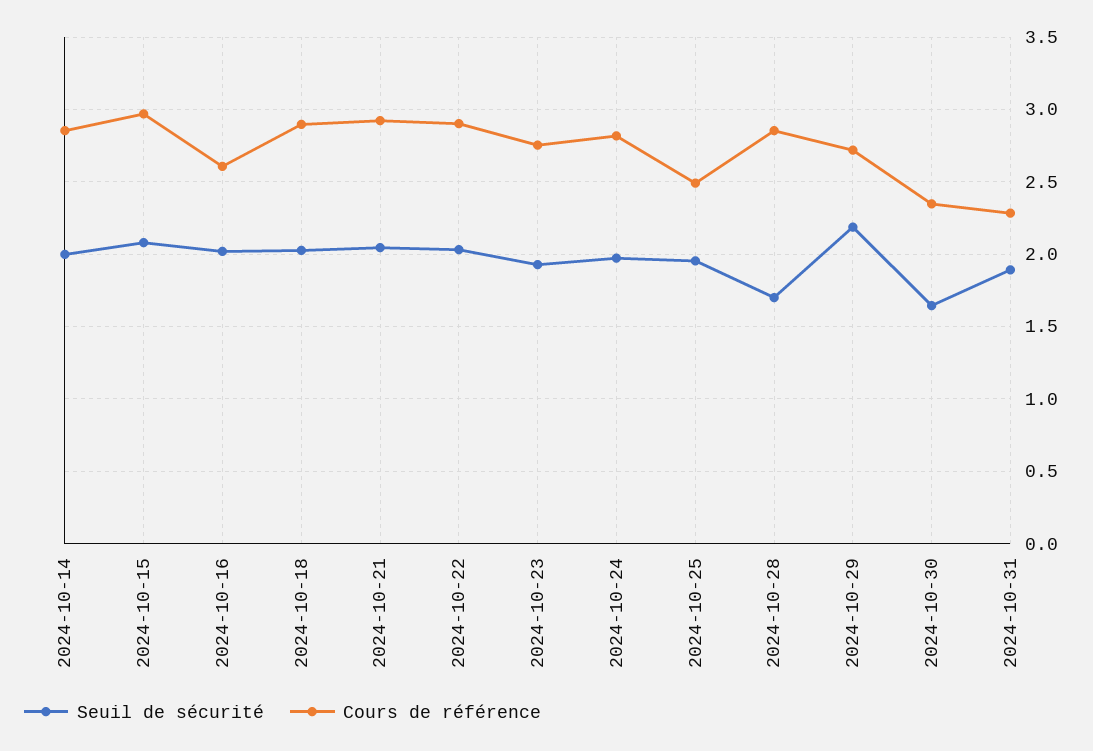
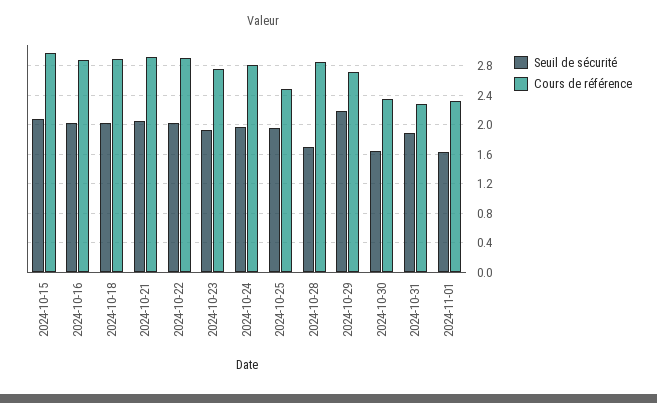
Seuil de sécurité, 2024-10-14: 2 -> none
Cours de référence, 2024-10-14: 2.85 -> none
Cours de référence, 2024-10-16: 2.6 -> 2.9
Seuil de sécurité, 2024-11-01: none -> 1.6
Cours de référence, 2024-11-01: none -> 2.3

